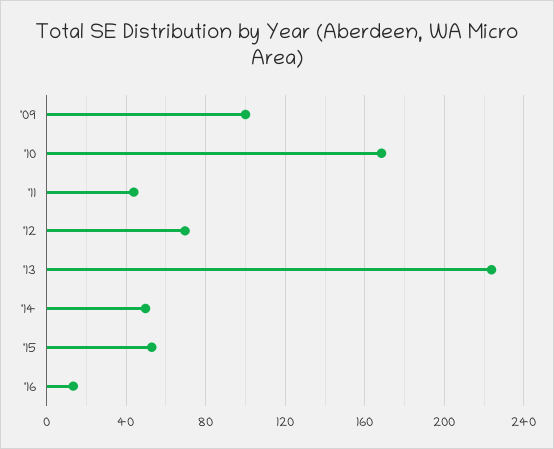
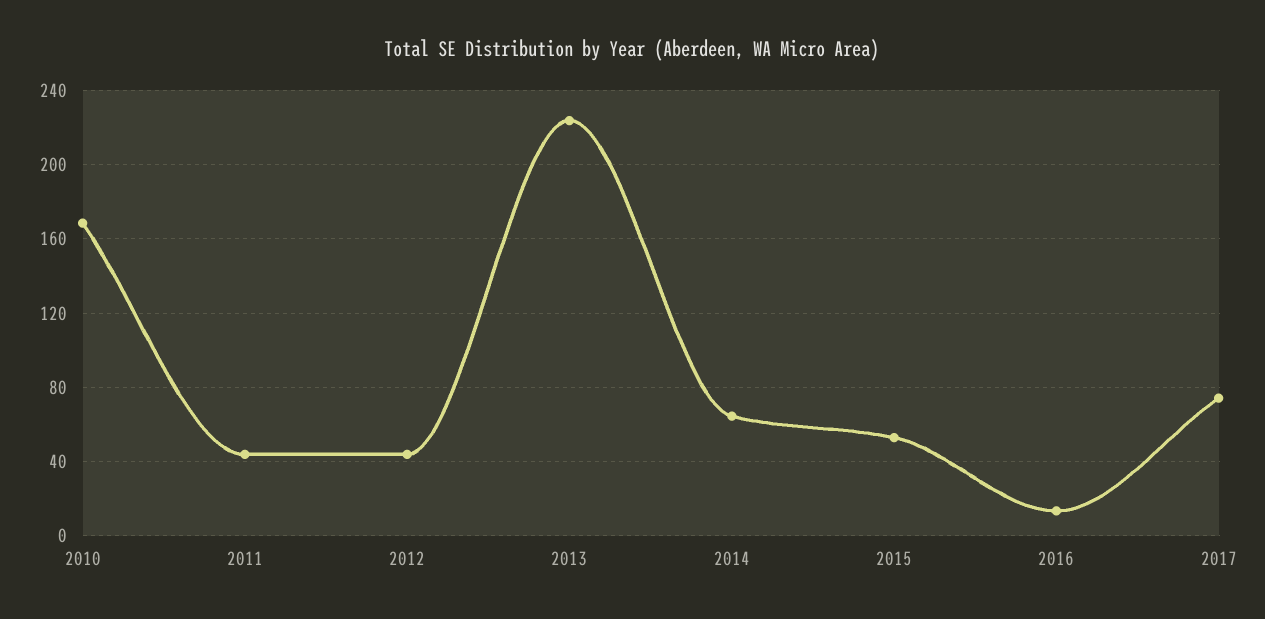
'09: 100 -> none
'12: 70 -> 45
'14: 50 -> 65
2017: none -> 75

